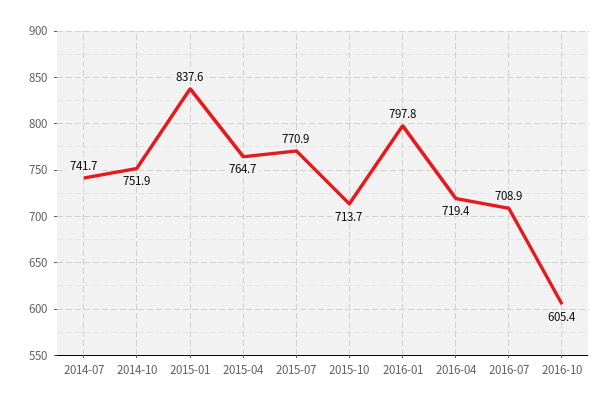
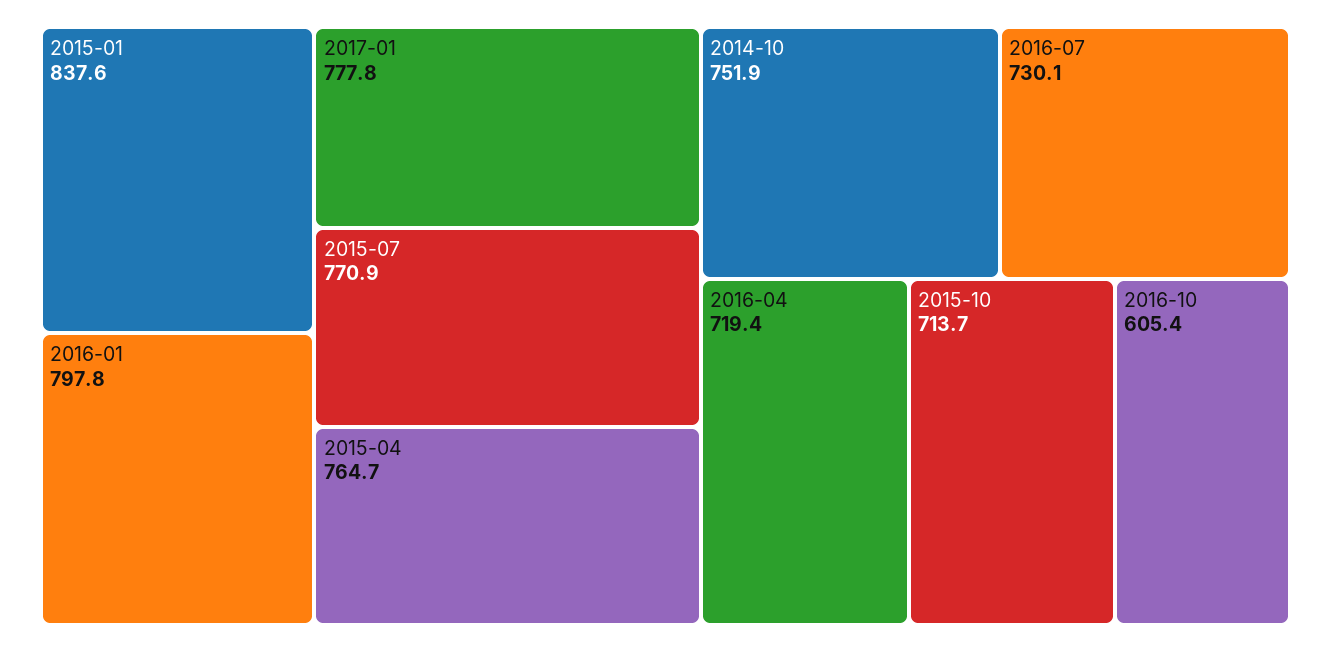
2014-07: 741.7 -> none
2016-07: 708.9 -> 730.1
2017-01: none -> 777.8

